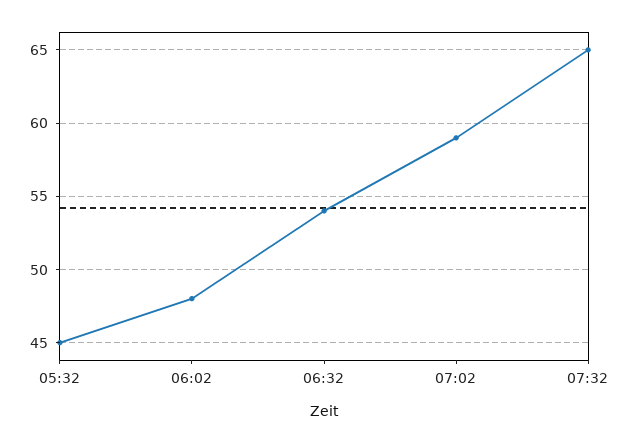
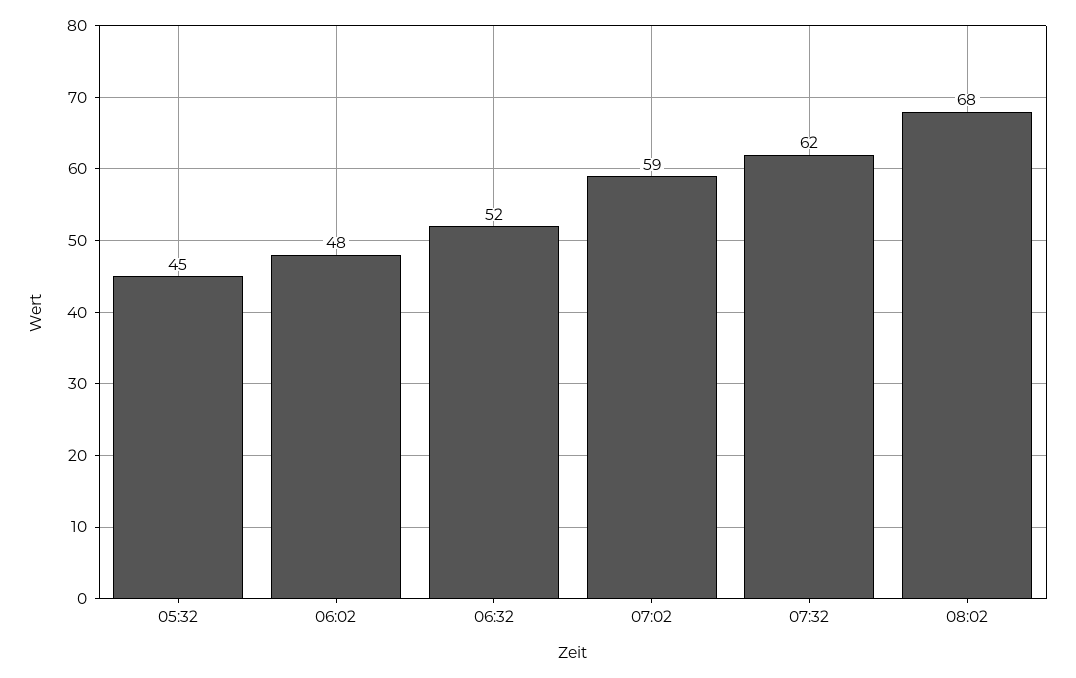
06:32: 54 -> 52
07:32: 65 -> 62
08:02: none -> 68

